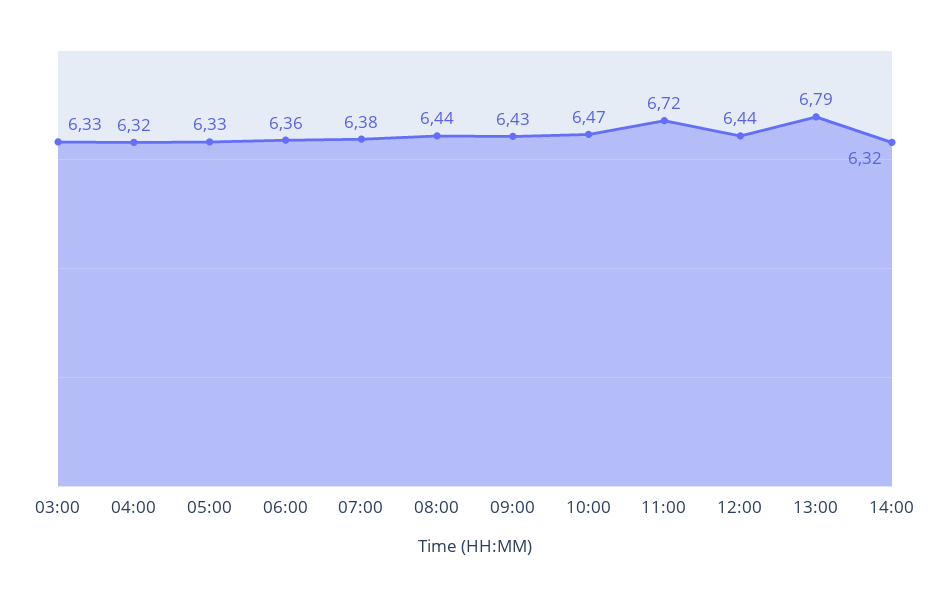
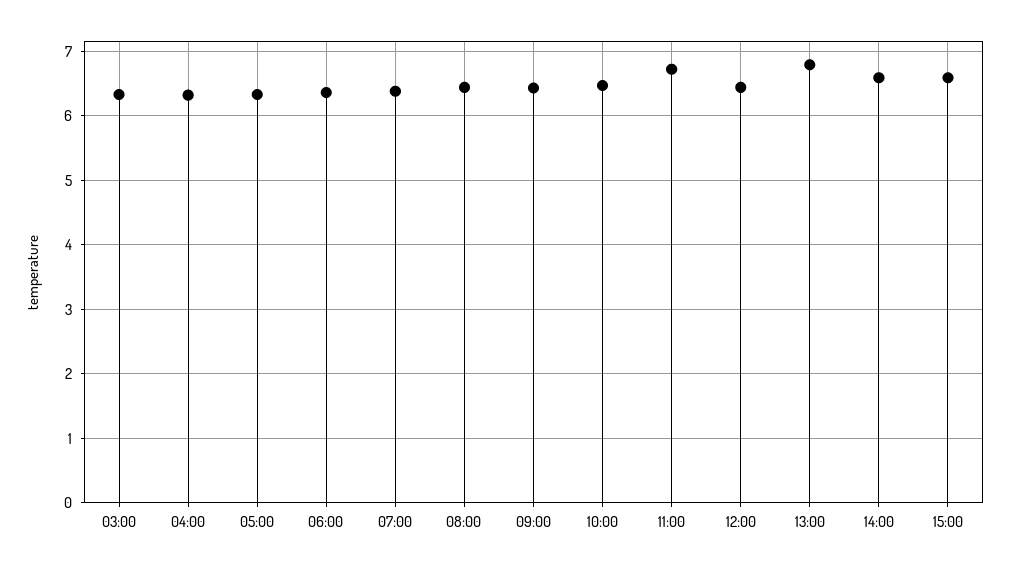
14:00: 6.32 -> 6.6
15:00: none -> 6.6

